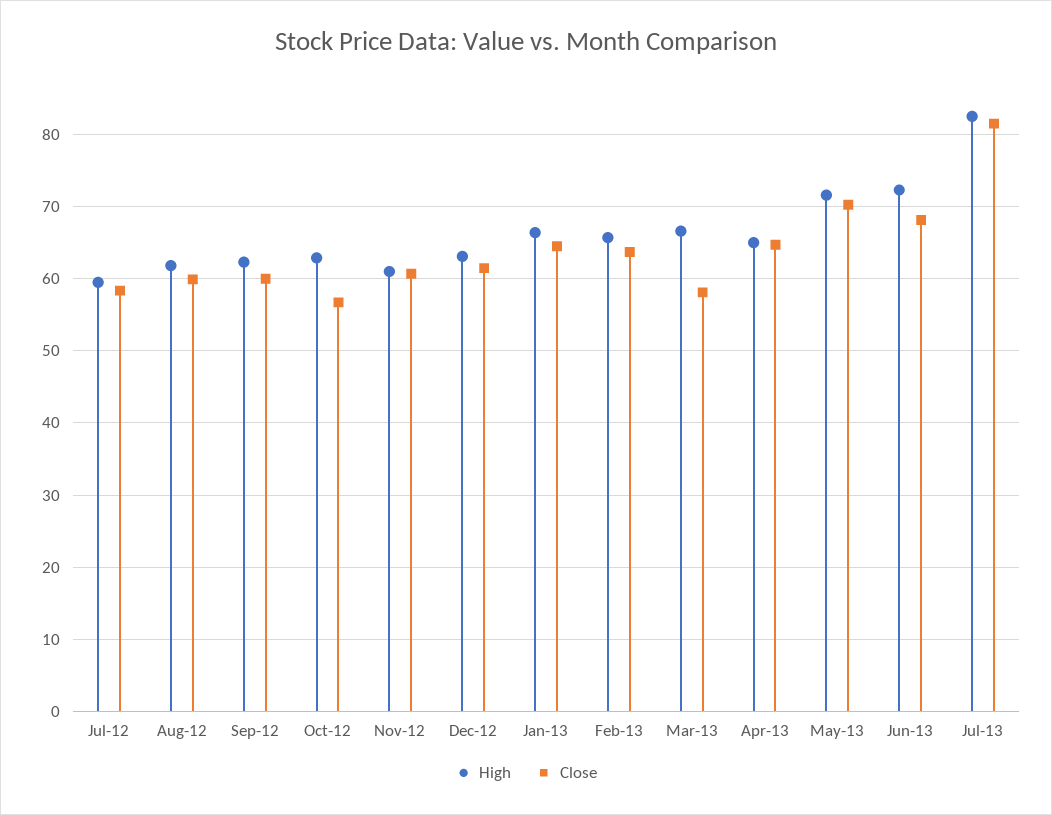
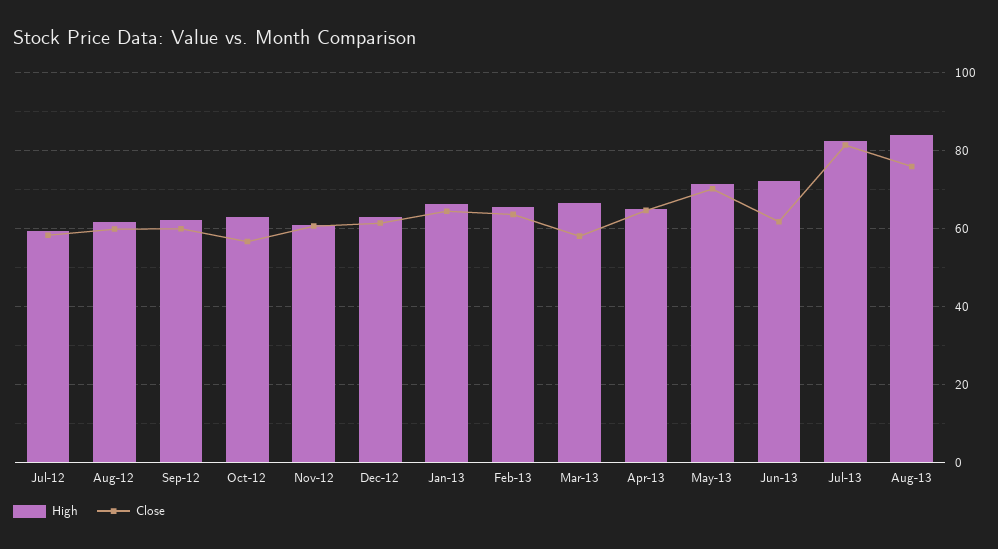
Close, Jun-13: 68 -> 62
High, Aug-13: none -> 84
Close, Aug-13: none -> 76

